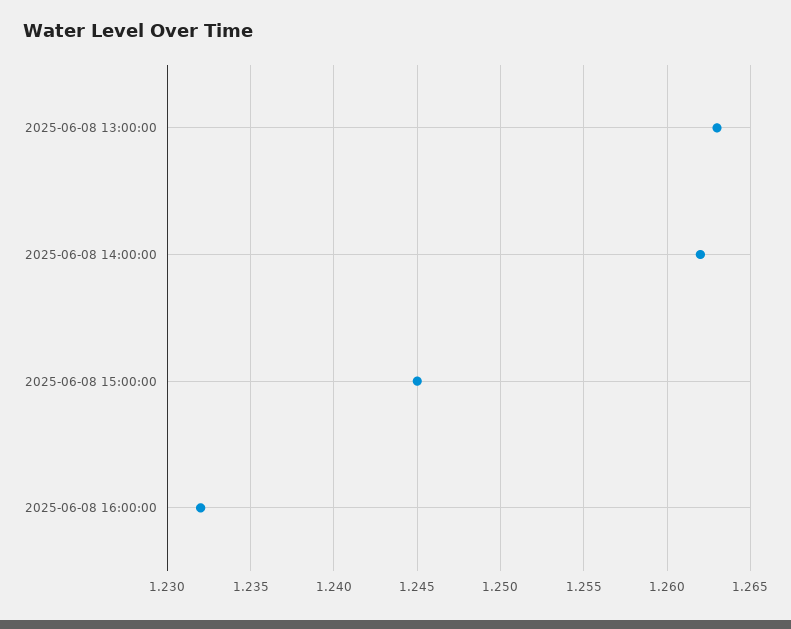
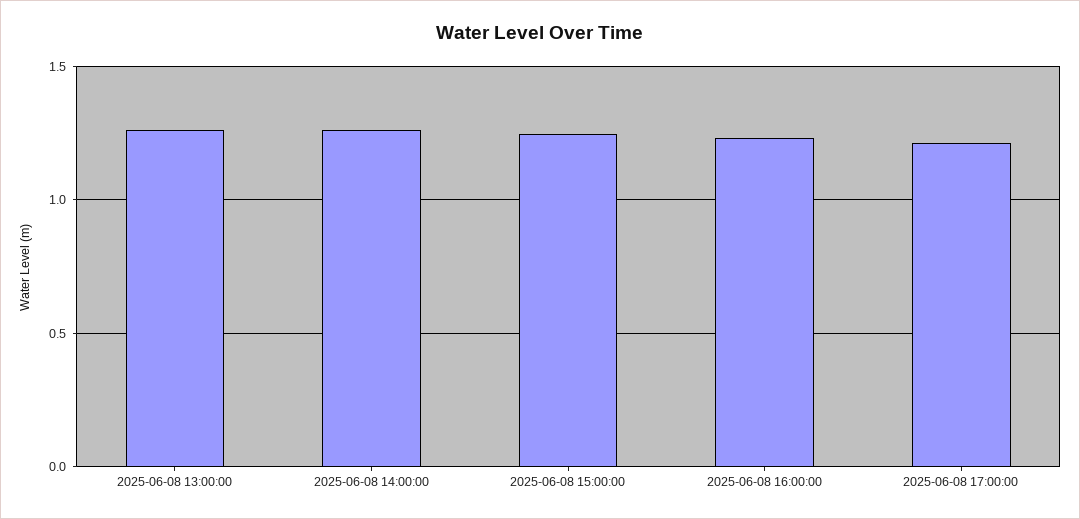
2025-06-08 17:00:00: none -> 1.2

